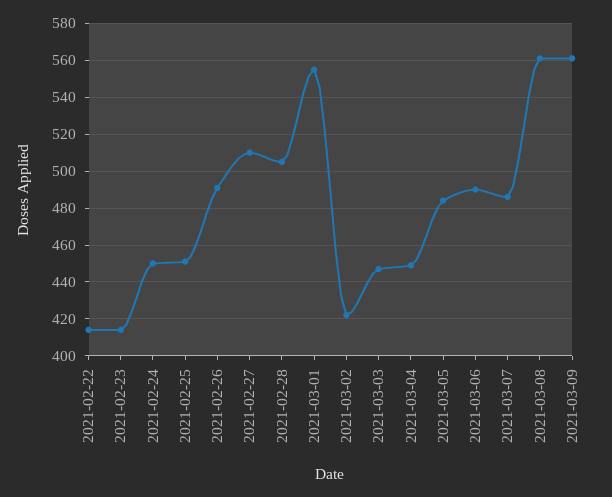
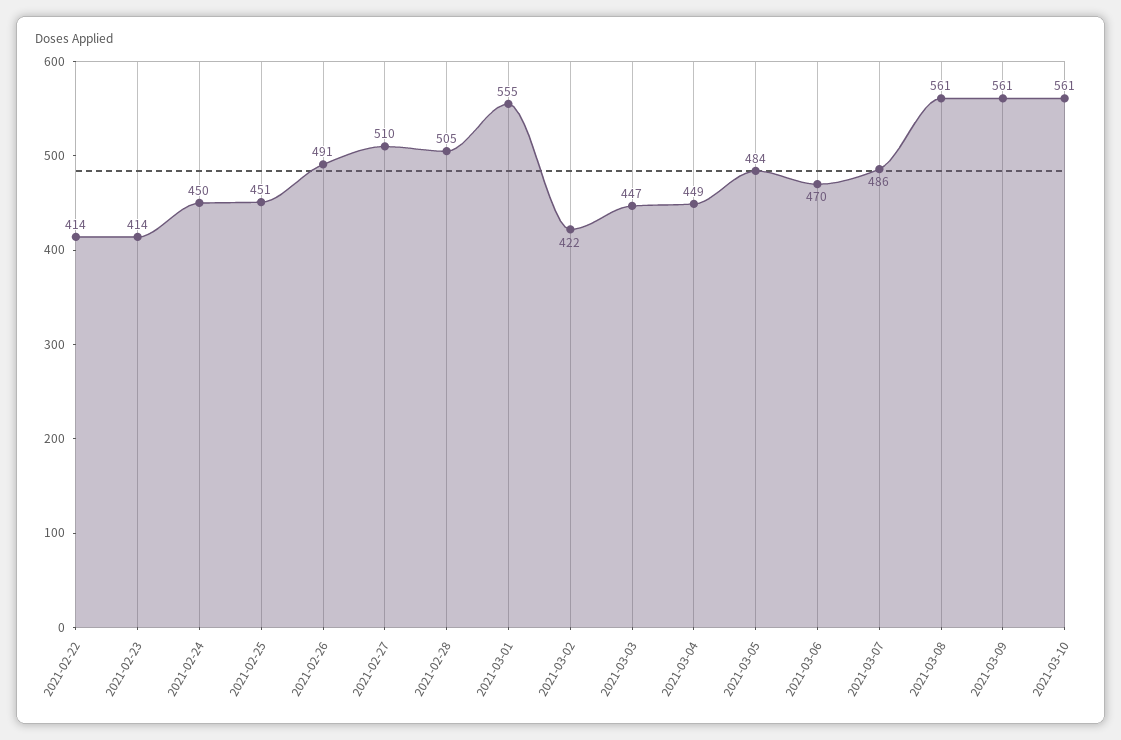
2021-03-06: 490 -> 470
2021-03-10: none -> 561

